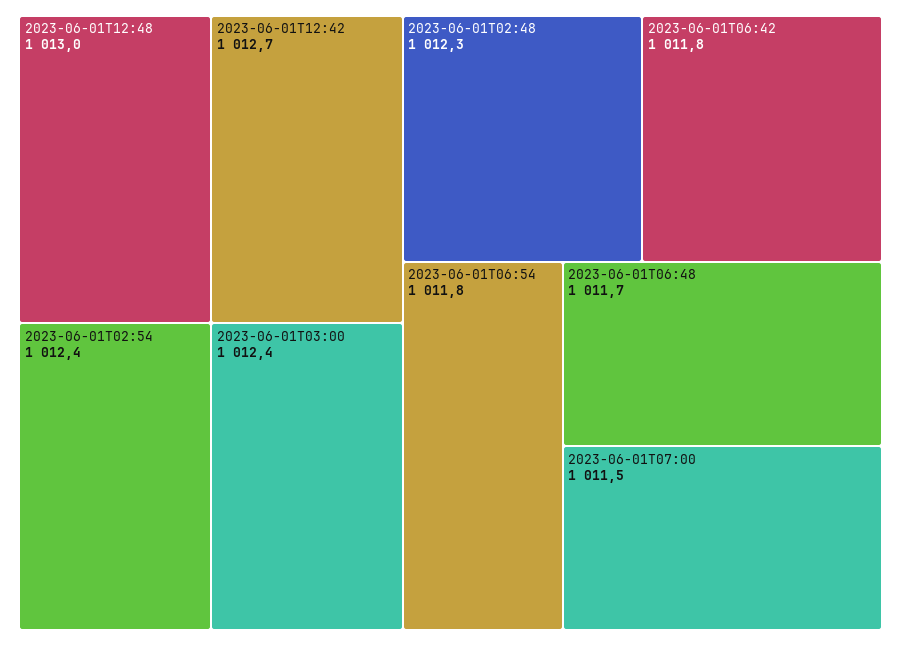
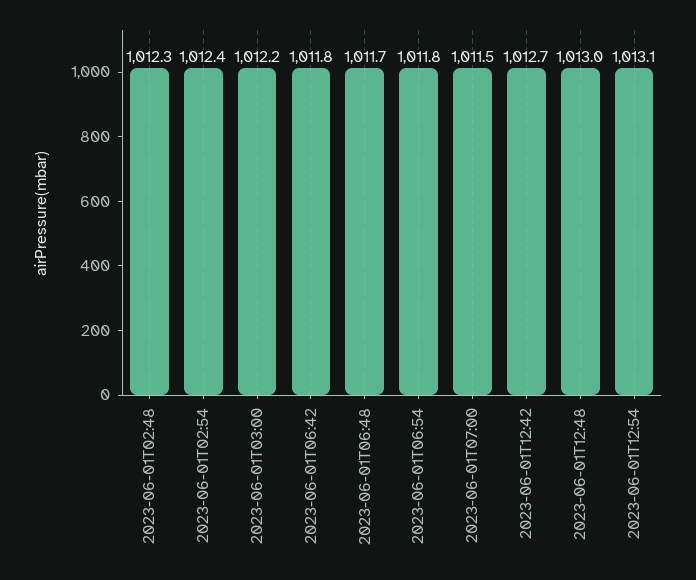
2023-06-01T03:00: 1012.4 -> 1012.2
2023-06-01T12:54: none -> 1013.1

